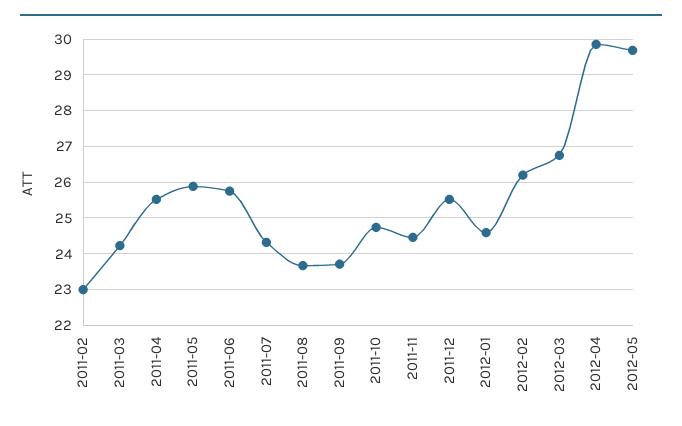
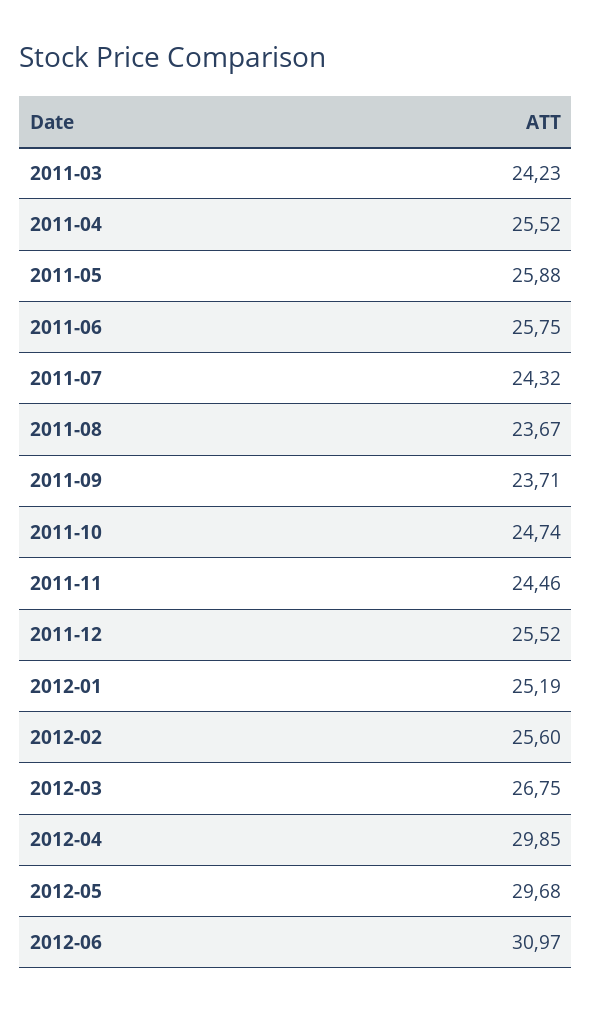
2011-02: 23 -> none
2012-01: 24.6 -> 25.19
2012-02: 26.2 -> 25.6
2012-06: none -> 30.97

